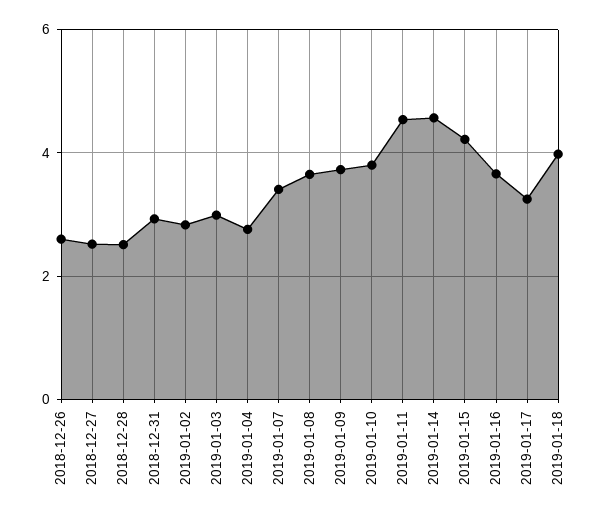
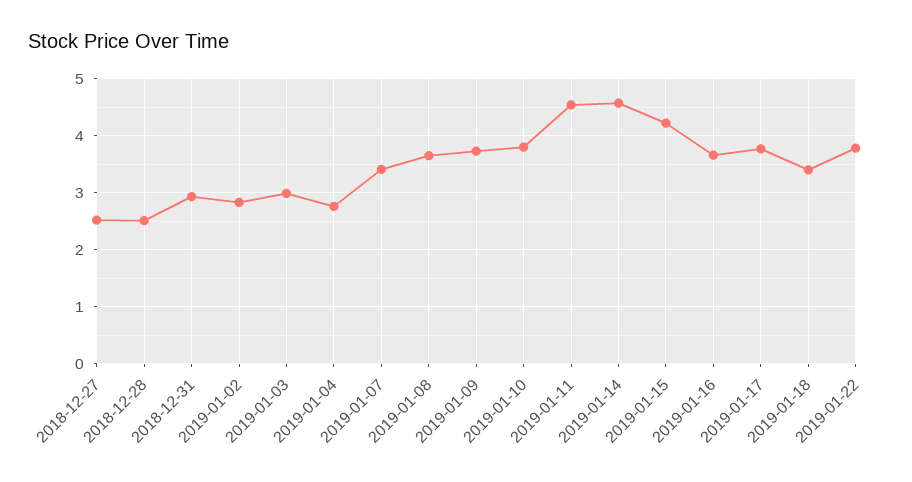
2018-12-26: 2.6 -> none
2019-01-17: 3.2 -> 3.8
2019-01-18: 4 -> 3.4
2019-01-22: none -> 3.8

